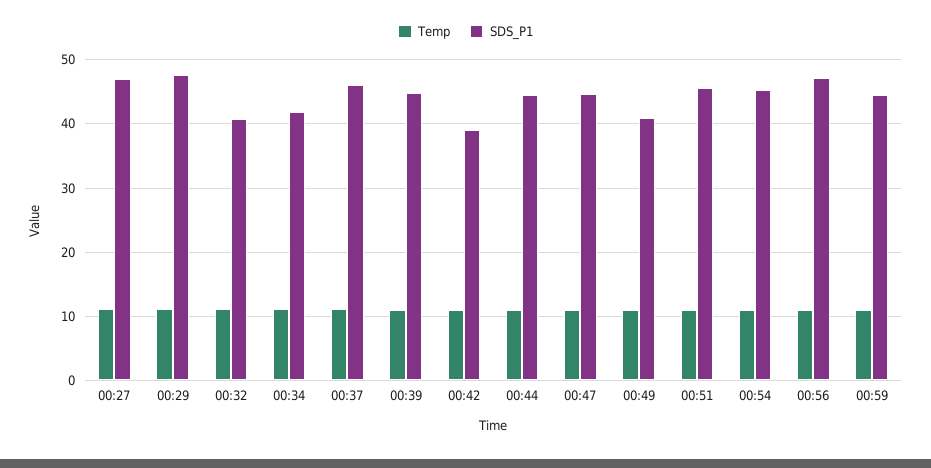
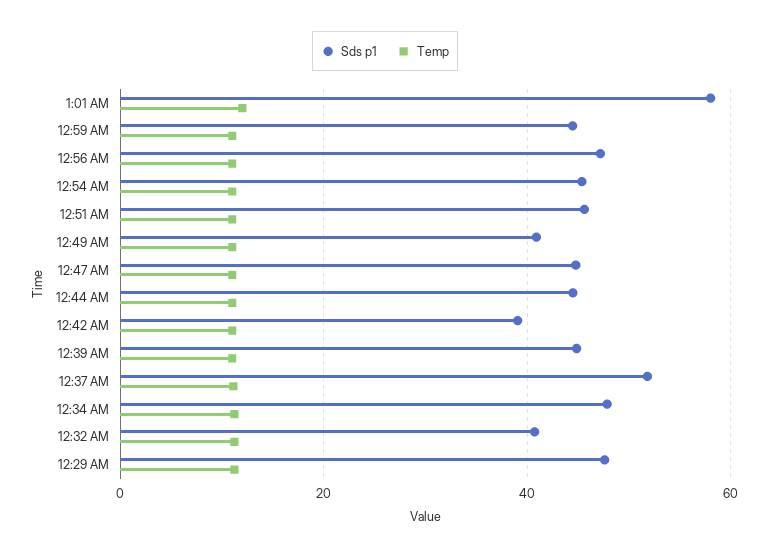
Temp, 00:27: 11 -> none
SDS_P1, 00:27: 47 -> none
SDS_P1, 00:34: 42 -> 48
SDS_P1, 00:37: 46 -> 52
SDS_P1, 1:01 AM: none -> 58
Temp, 1:01 AM: none -> 12

